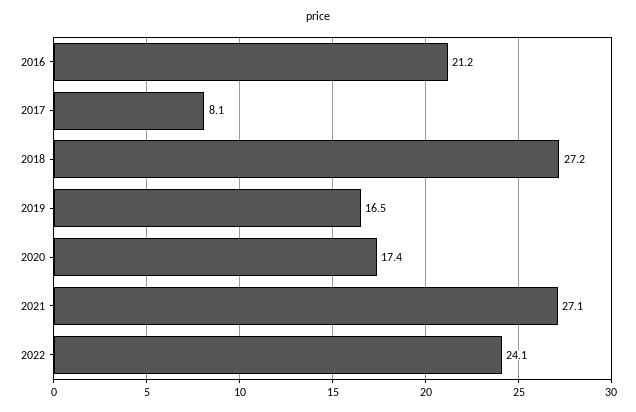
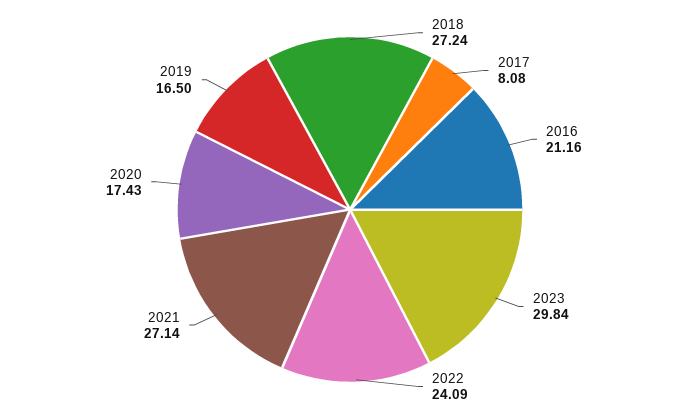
2023: none -> 29.84

